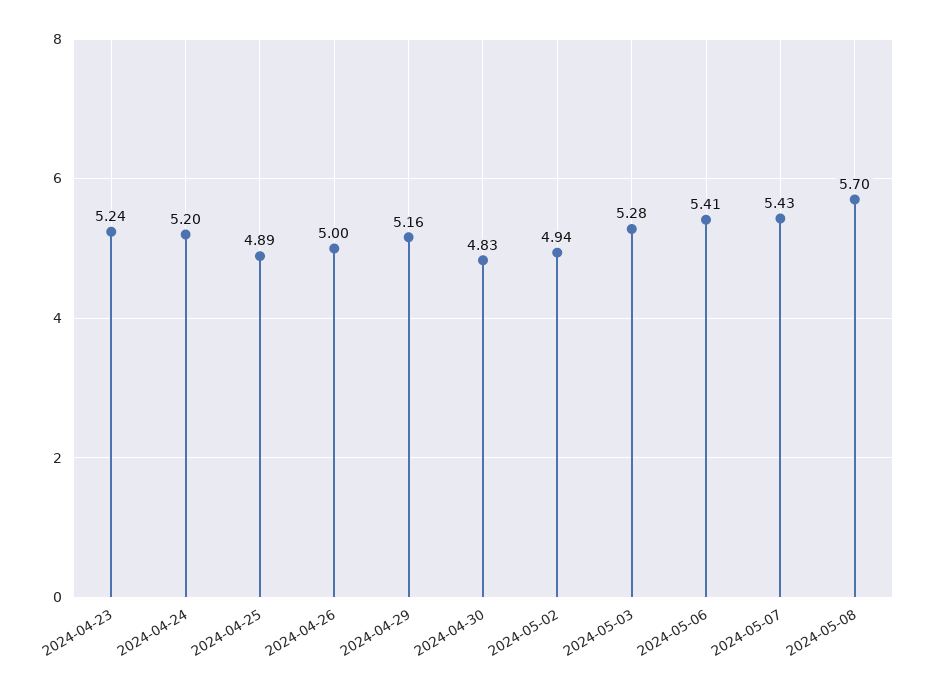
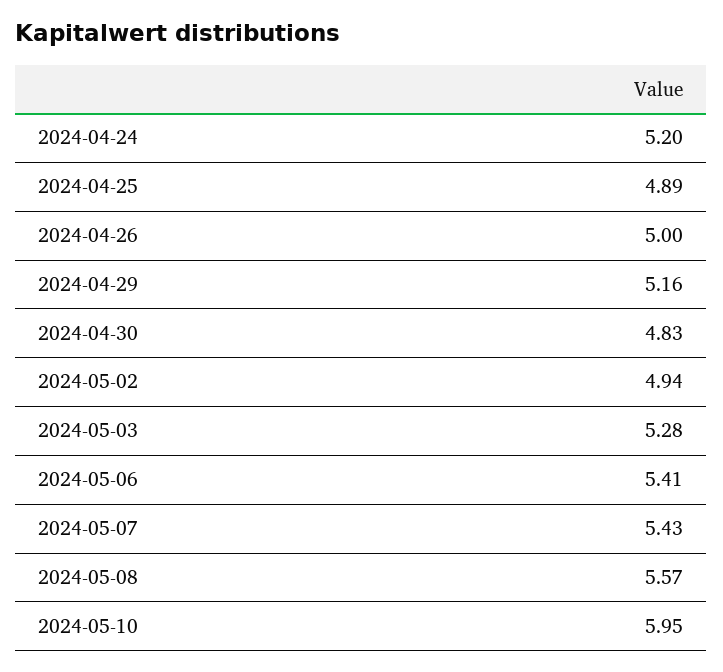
2024-04-23: 5.24 -> none
2024-05-08: 5.7 -> 5.57
2024-05-10: none -> 5.95

